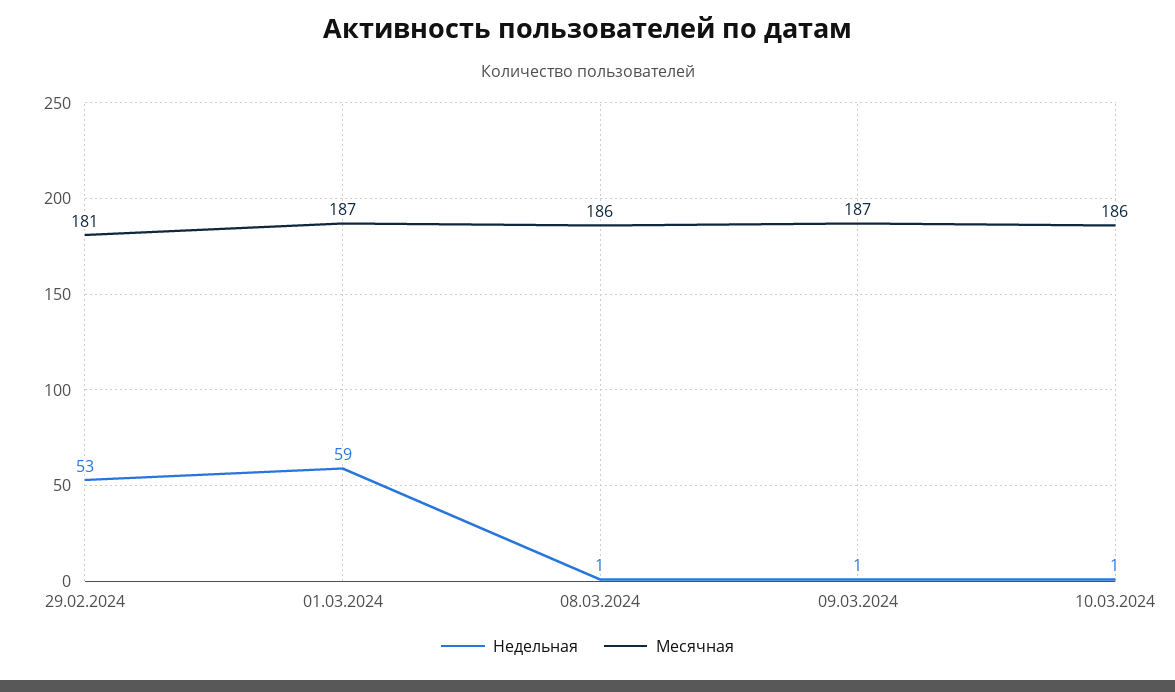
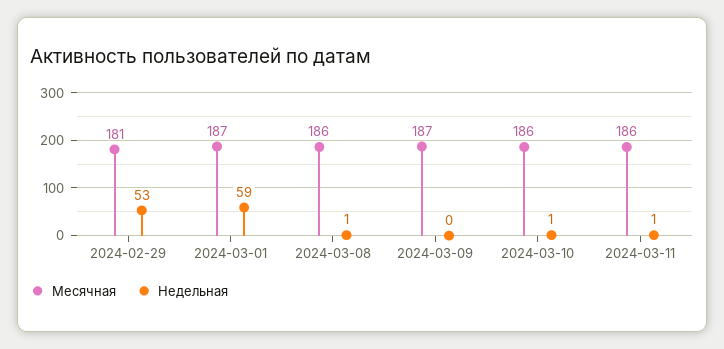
Недельная, 09.03.2024: 1 -> 0
Месячная, 2024-03-11: none -> 186
Недельная, 2024-03-11: none -> 1

